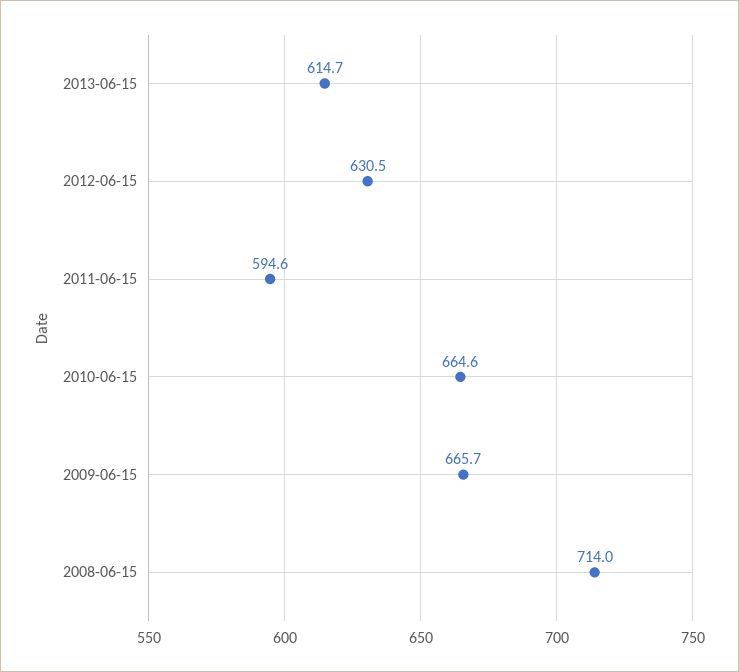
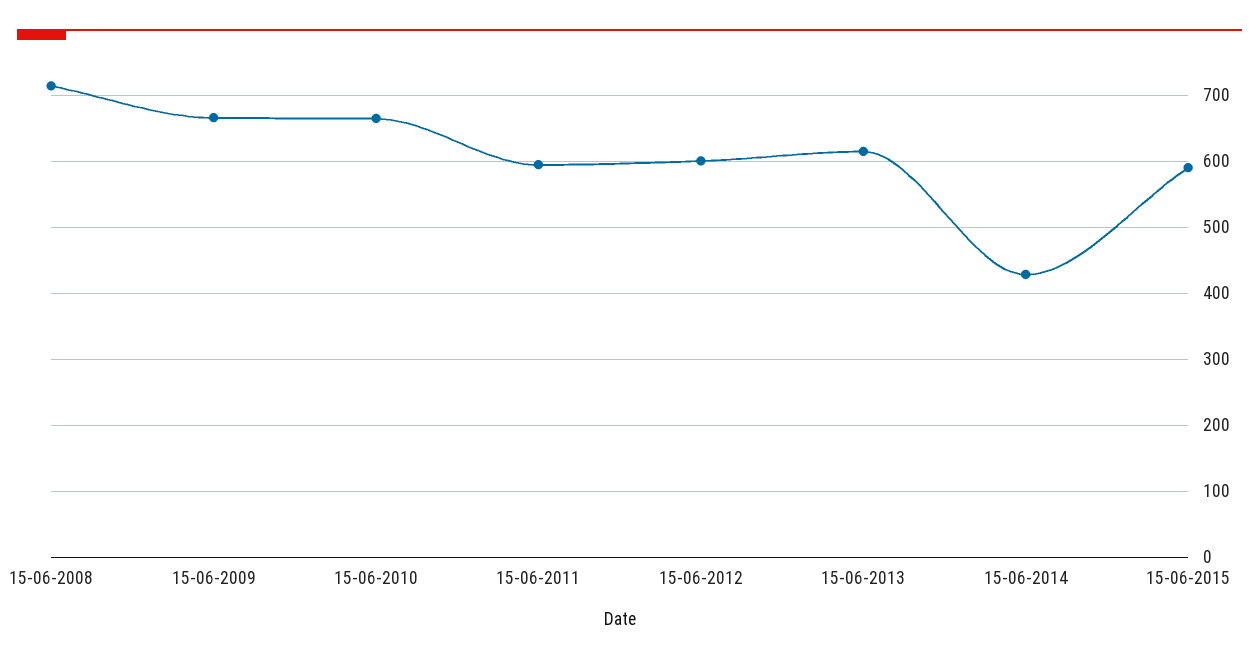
2012-06-15: 630.5 -> 600
15-06-2014: none -> 430
15-06-2015: none -> 590

